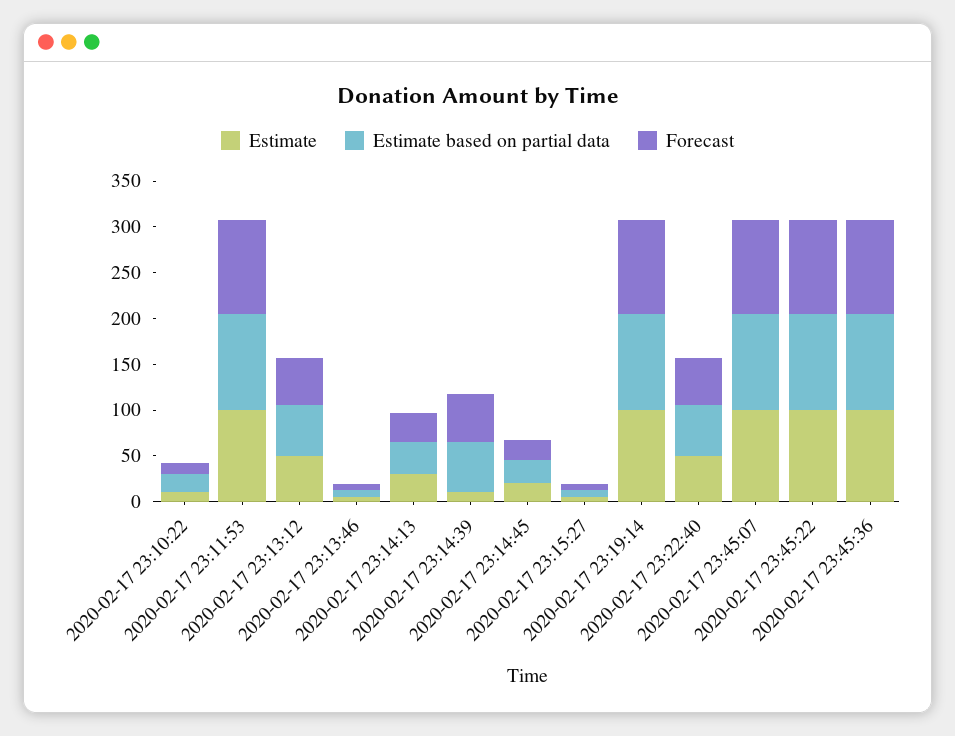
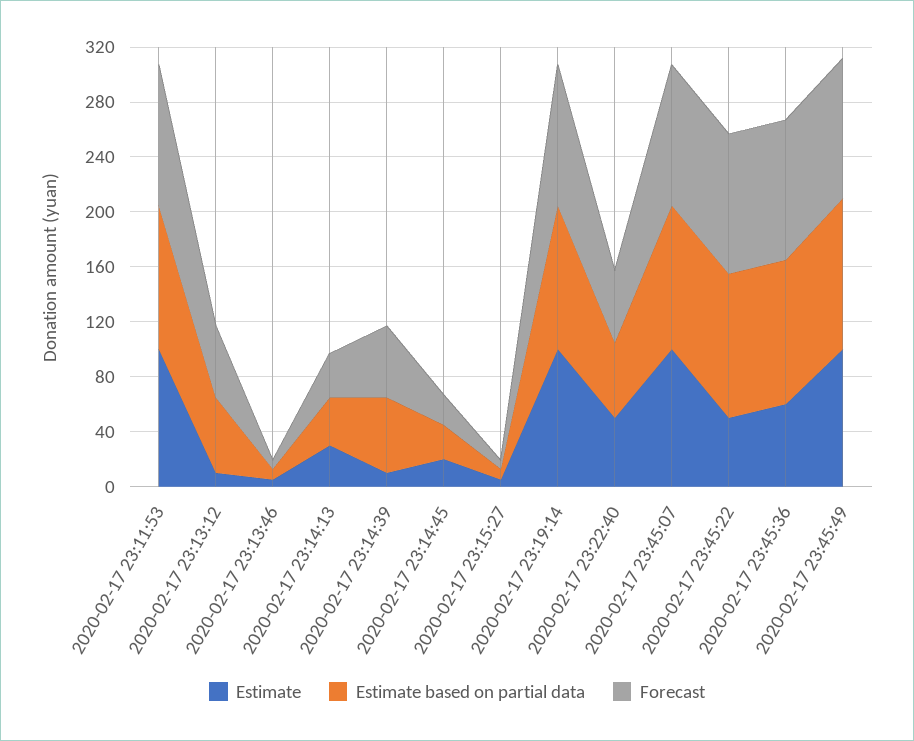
Estimate, 2020-02-17 23:10:22: 10 -> none
Estimate based on partial data, 2020-02-17 23:10:22: 20 -> none
Forecast, 2020-02-17 23:10:22: 10 -> none
Estimate, 2020-02-17 23:13:12: 50 -> 10
Estimate, 2020-02-17 23:45:22: 100 -> 50
Estimate, 2020-02-17 23:45:36: 100 -> 60
Estimate, 2020-02-17 23:45:49: none -> 100
Estimate based on partial data, 2020-02-17 23:45:49: none -> 110
Forecast, 2020-02-17 23:45:49: none -> 100

